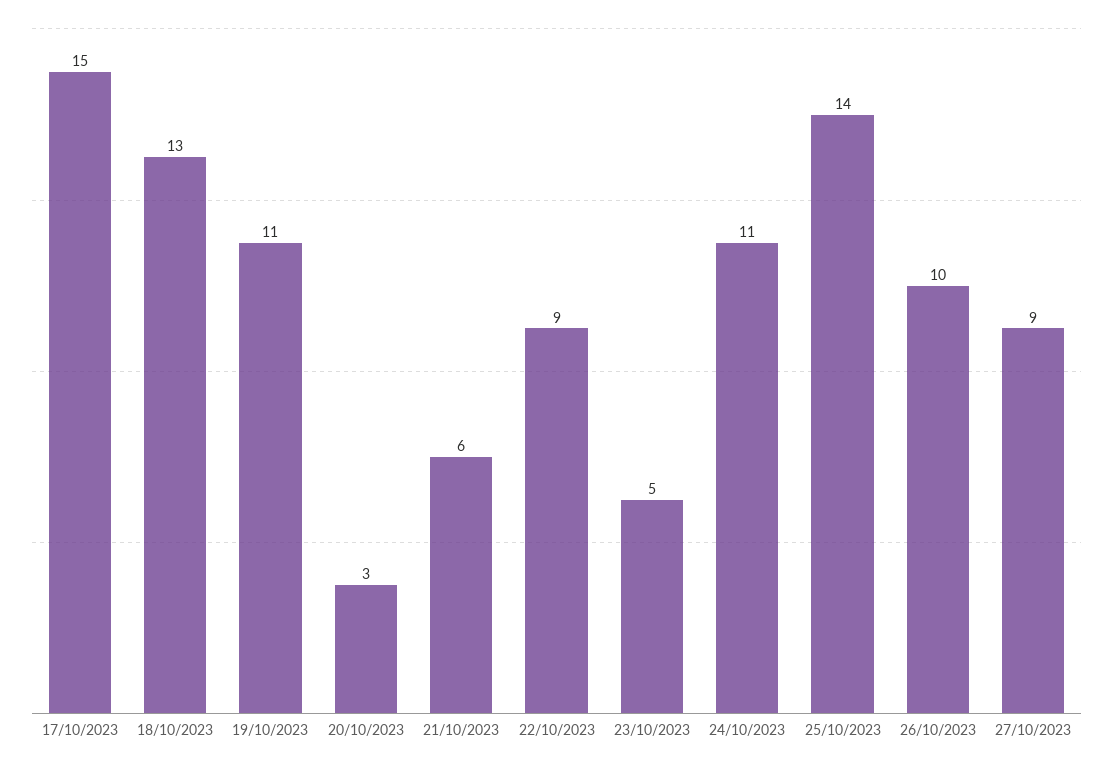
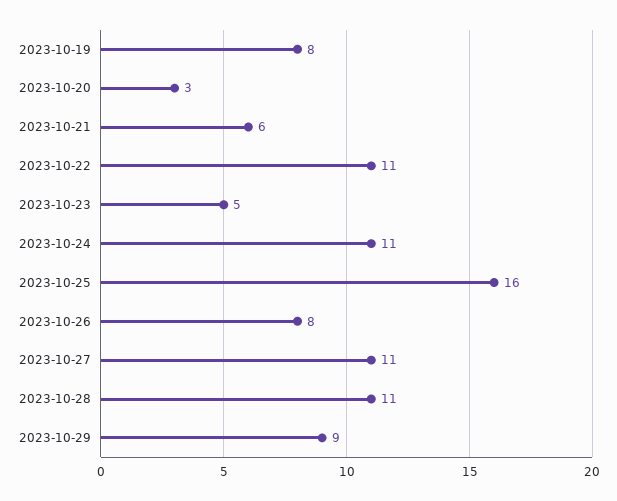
17/10/2023: 15 -> none
18/10/2023: 13 -> none
19/10/2023: 11 -> 8
22/10/2023: 9 -> 11
25/10/2023: 14 -> 16
26/10/2023: 10 -> 8
27/10/2023: 9 -> 11
2023-10-28: none -> 11
2023-10-29: none -> 9

